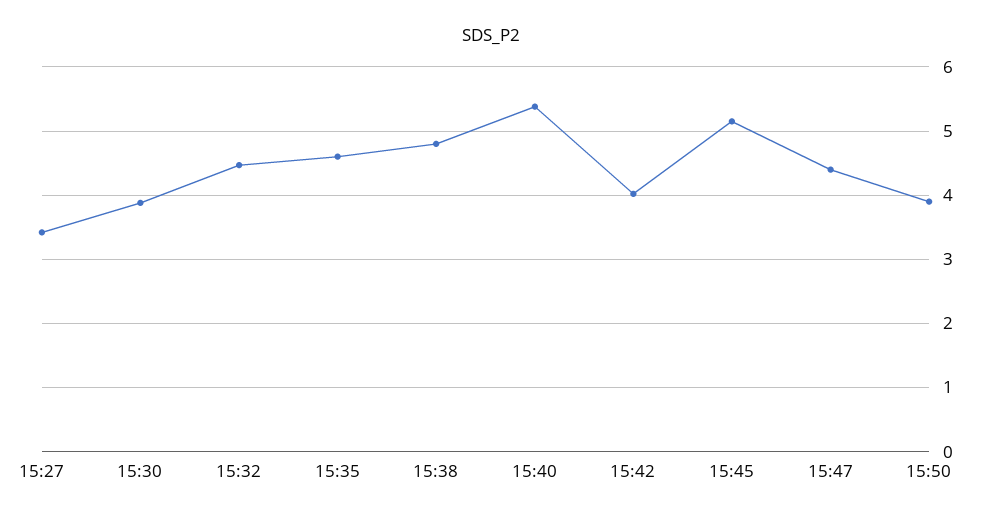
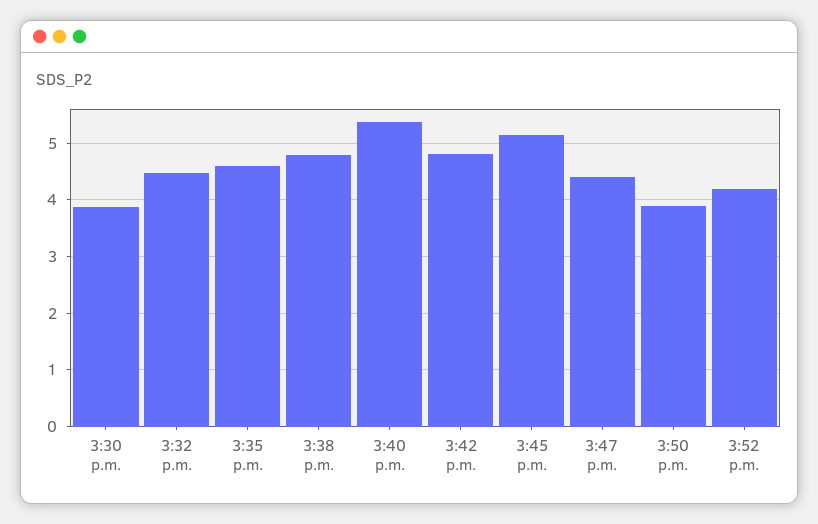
15:27: 3.4 -> none
15:42: 4 -> 4.8
3:52 p.m.: none -> 4.2

